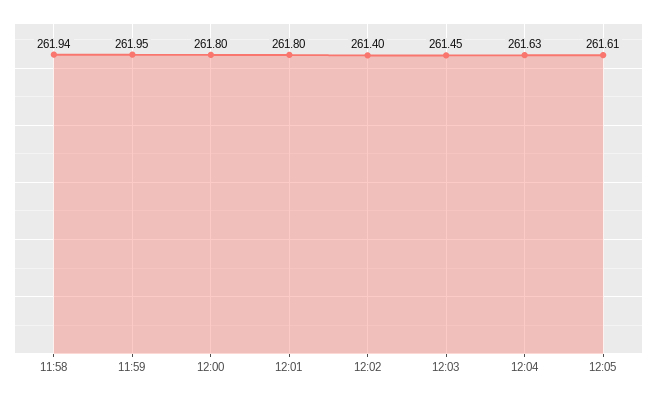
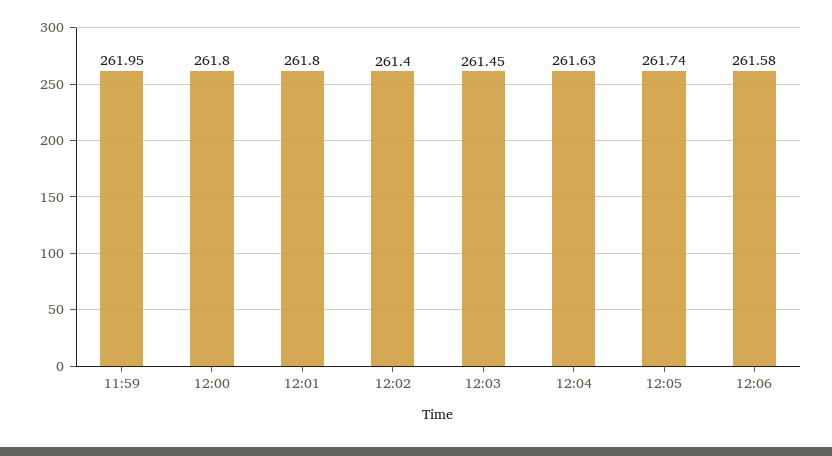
11:58: 261.94 -> none
12:05: 261.61 -> 261.74
12:06: none -> 261.58

